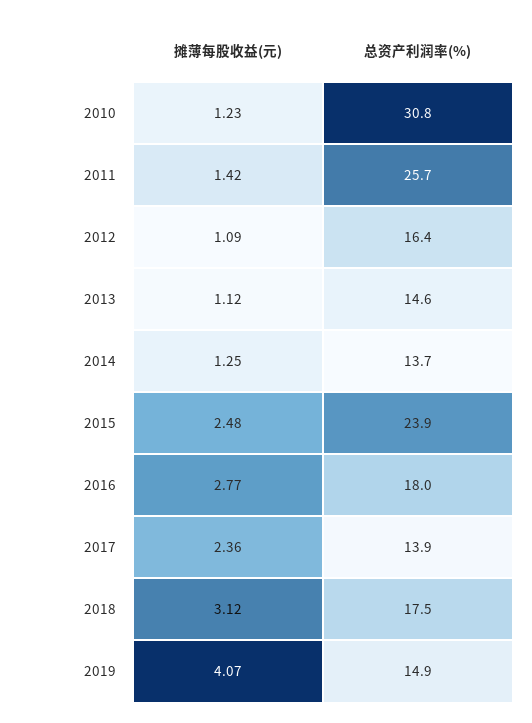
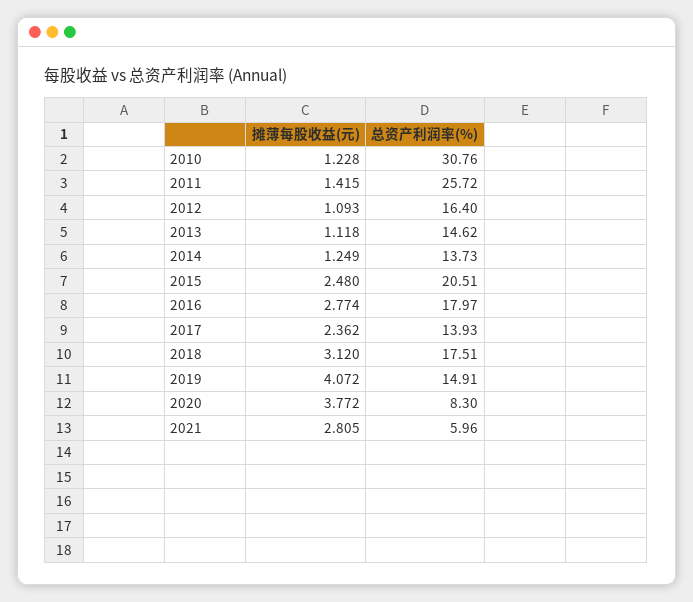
总资产利润率(%), 2015: 23.9 -> 20.51
摊薄每股收益(元), 2020: none -> 3.772
总资产利润率(%), 2020: none -> 8.3
摊薄每股收益(元), 2021: none -> 2.805
总资产利润率(%), 2021: none -> 5.96

